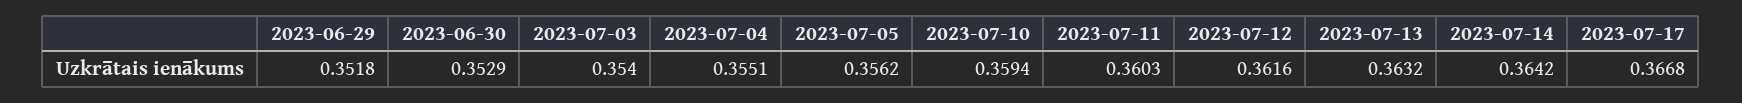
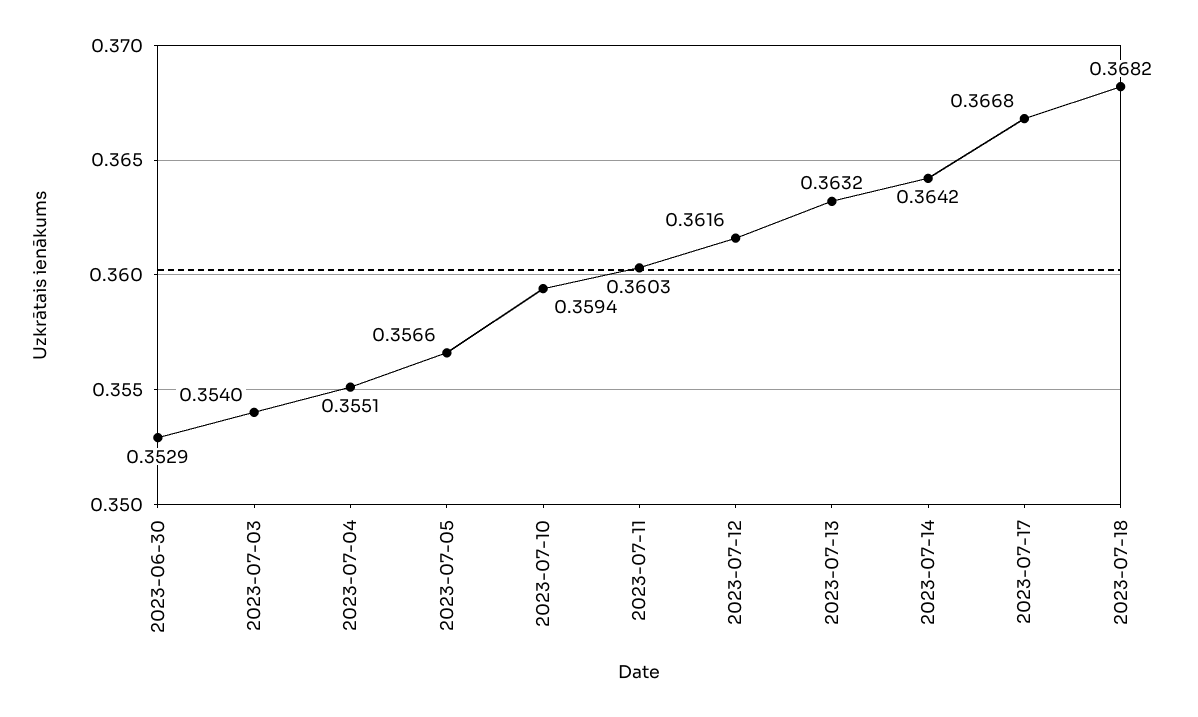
2023-06-29: 0.3518 -> none
2023-07-05: 0.3562 -> 0.3566
2023-07-18: none -> 0.3682

